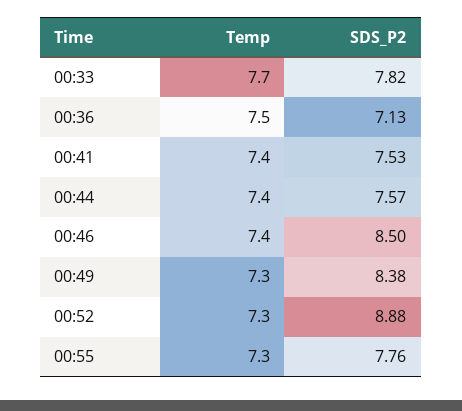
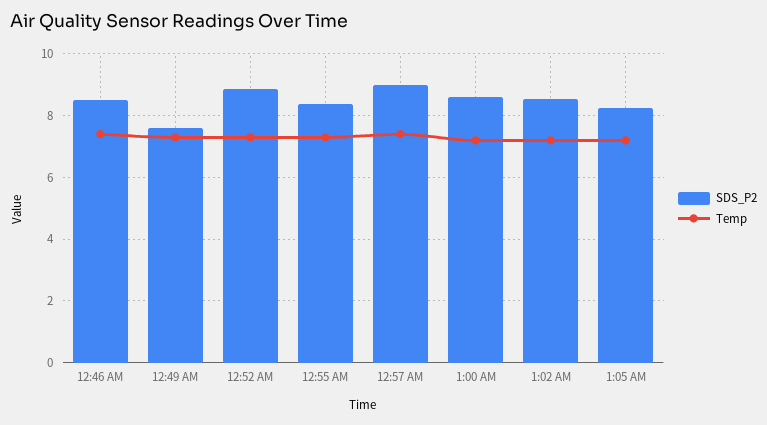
Temp, 00:33: 7.7 -> none
SDS_P2, 00:33: 7.82 -> none
Temp, 00:36: 7.5 -> none
SDS_P2, 00:36: 7.13 -> none
Temp, 00:41: 7.4 -> none
SDS_P2, 00:41: 7.53 -> none
Temp, 00:44: 7.4 -> none
SDS_P2, 00:44: 7.57 -> none
SDS_P2, 00:49: 8.38 -> 7.6
SDS_P2, 00:55: 7.76 -> 8.4
SDS_P2, 12:57 AM: none -> 9
Temp, 12:57 AM: none -> 7.4
SDS_P2, 1:00 AM: none -> 8.6
Temp, 1:00 AM: none -> 7.2
SDS_P2, 1:02 AM: none -> 8.6
Temp, 1:02 AM: none -> 7.2
SDS_P2, 1:05 AM: none -> 8.2
Temp, 1:05 AM: none -> 7.2

